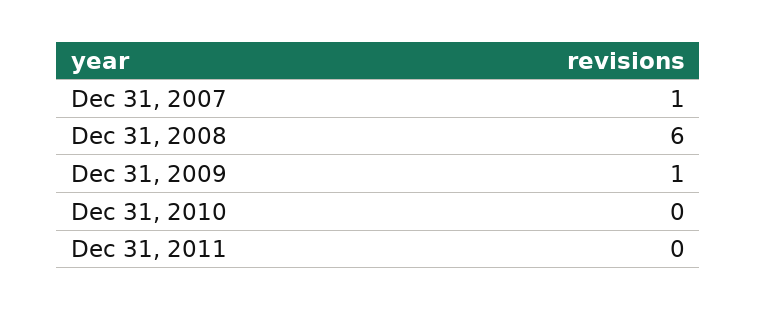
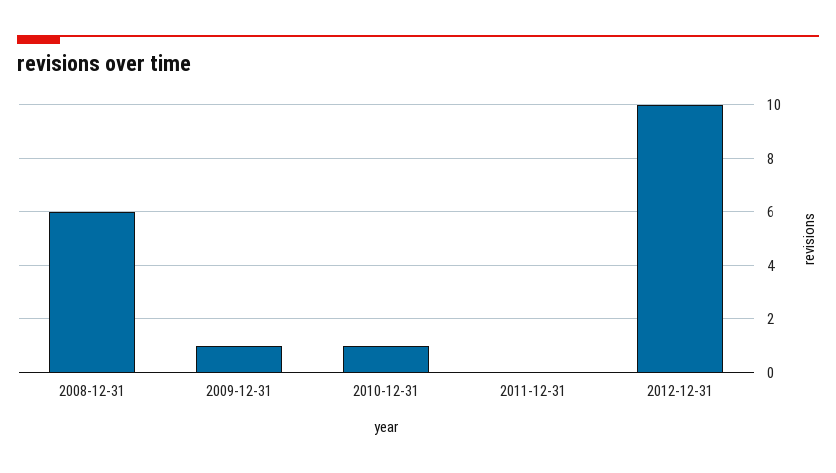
Dec 31, 2007: 1 -> none
Dec 31, 2010: 0 -> 1
2012-12-31: none -> 10

